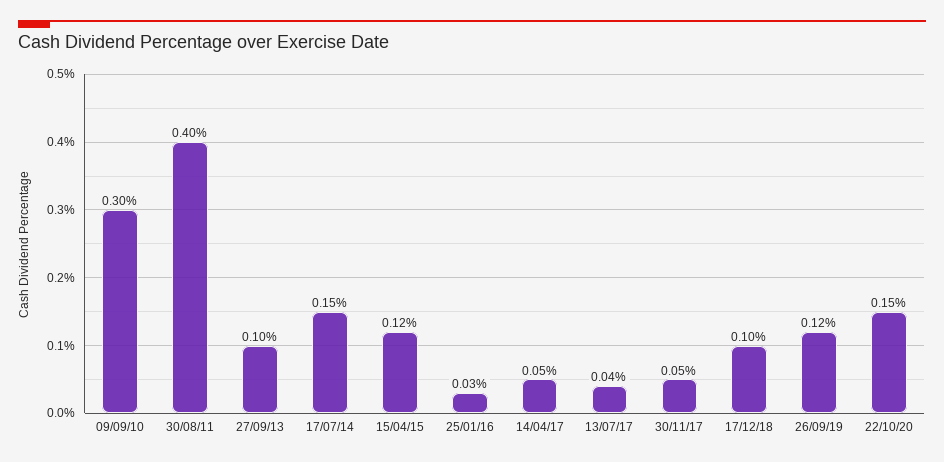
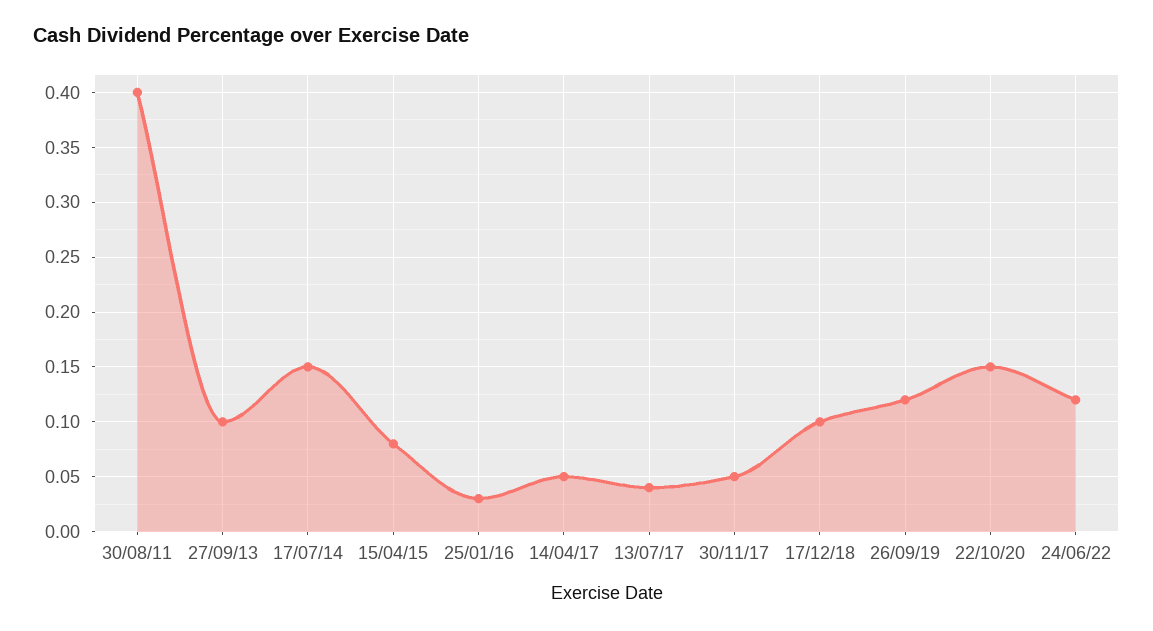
09/09/10: 0.3 -> none
15/04/15: 0.12 -> 0.08
24/06/22: none -> 0.12

